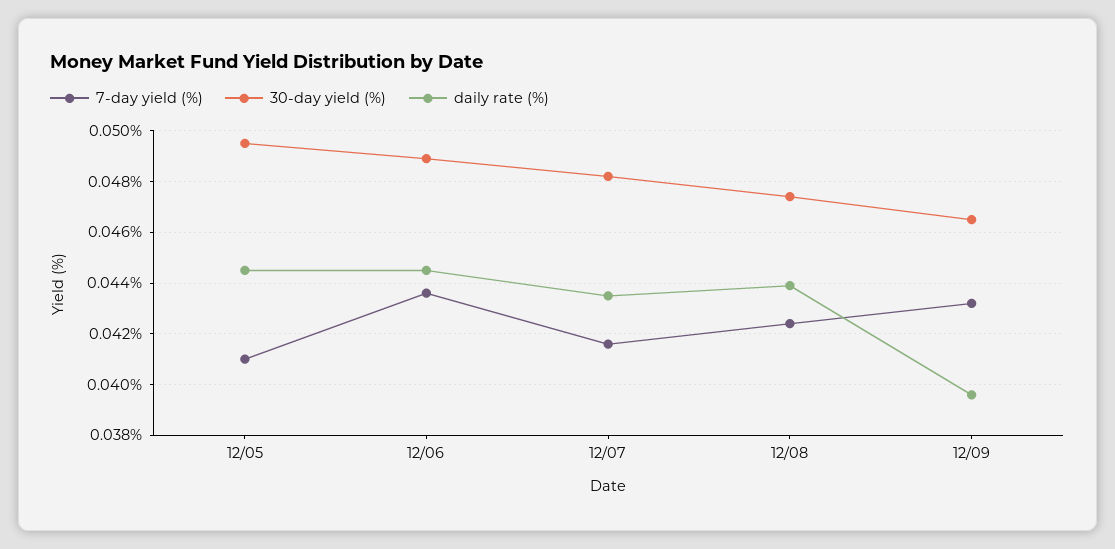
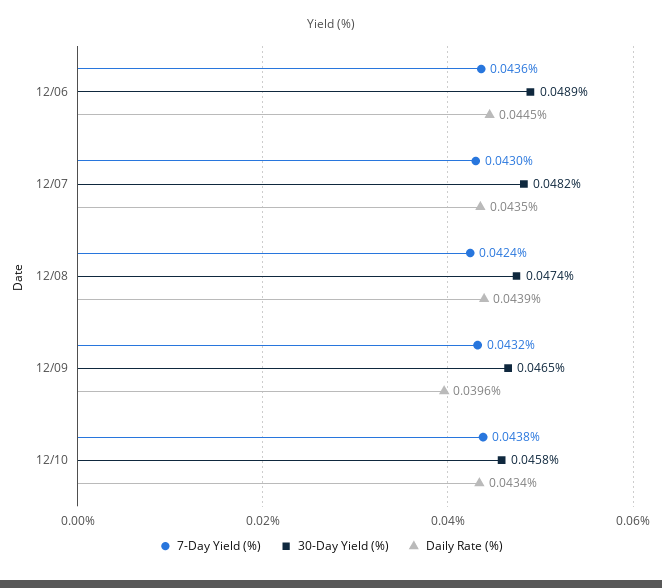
7-day yield (%), 12/05: 0.041 -> none
30-day yield (%), 12/05: 0.0495 -> none
daily rate (%), 12/05: 0.0445 -> none
7-day yield (%), 12/07: 0.0415 -> 0.043
7-day yield (%), 12/10: none -> 0.0438
30-day yield (%), 12/10: none -> 0.0458
daily rate (%), 12/10: none -> 0.0434

